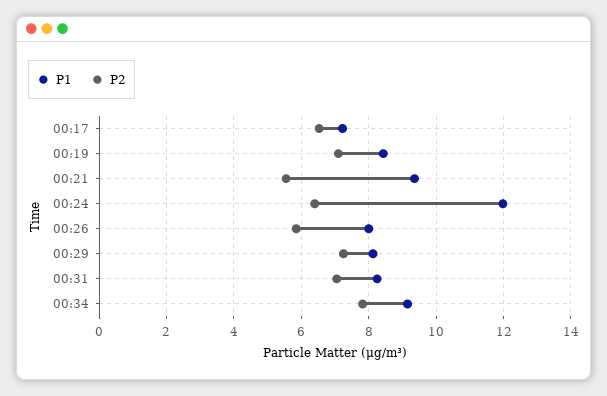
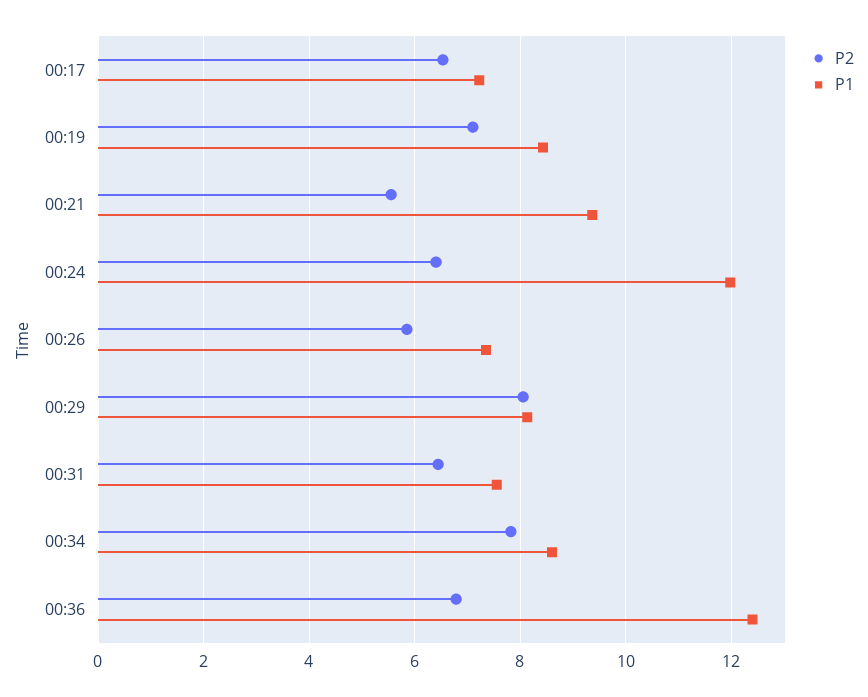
P1, 00:26: 8 -> 7.4
P2, 00:29: 7.2 -> 8
P1, 00:31: 8.2 -> 7.6
P2, 00:31: 7 -> 6.4
P1, 00:34: 9.2 -> 8.6
P2, 00:36: none -> 6.8
P1, 00:36: none -> 12.4

